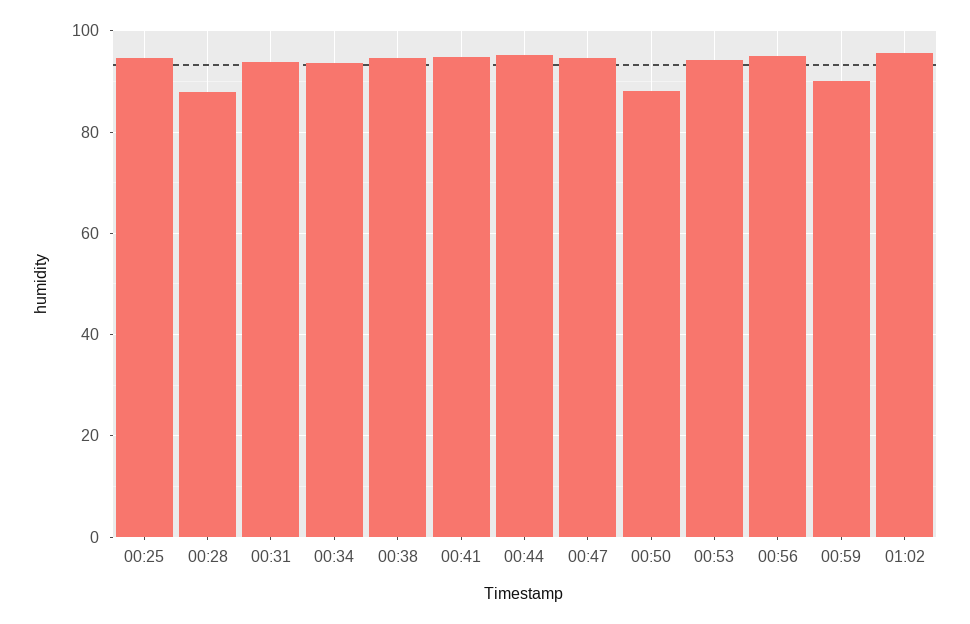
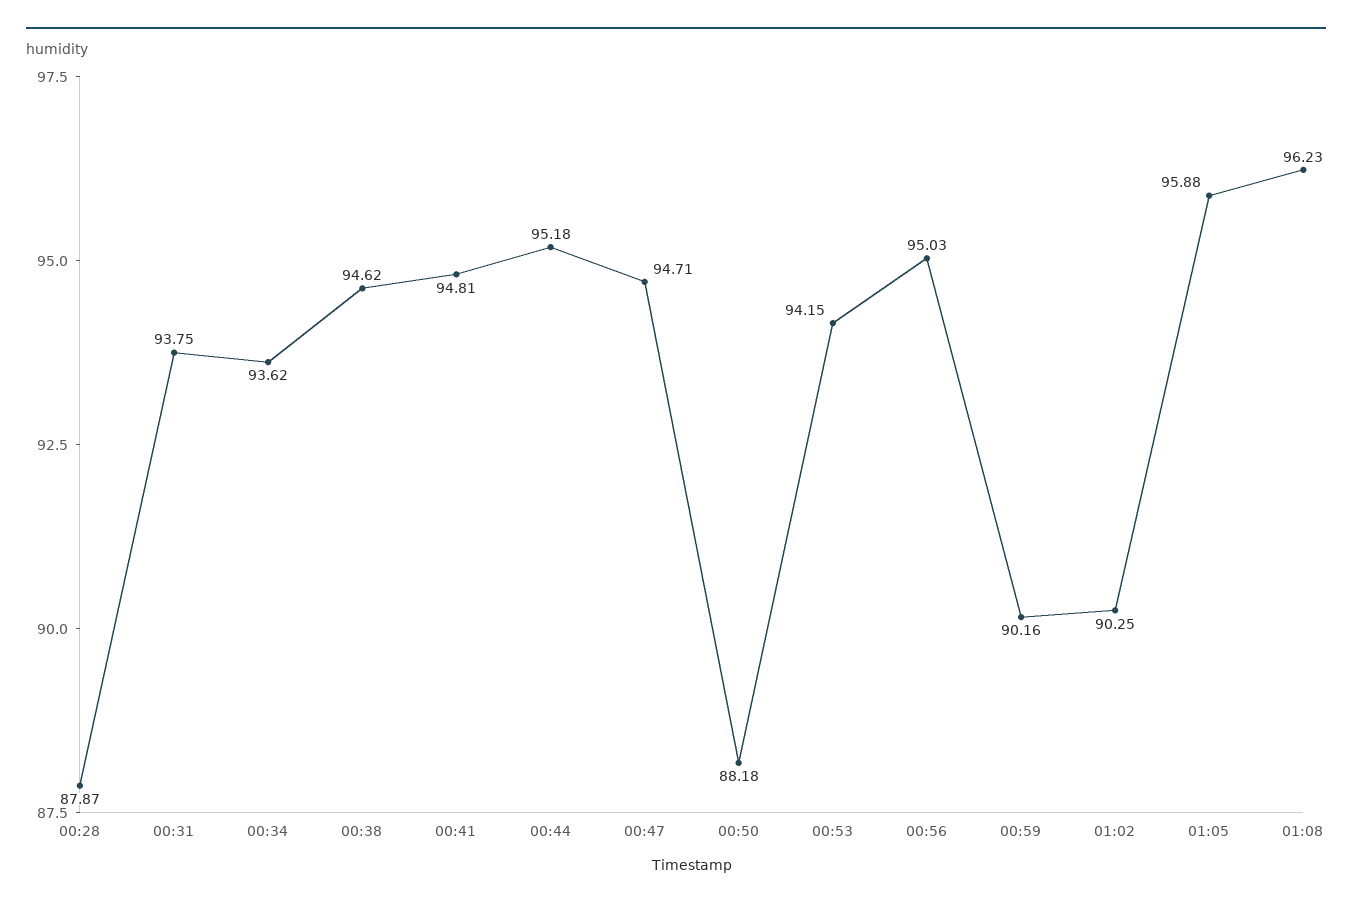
00:25: 94 -> none
01:02: 96 -> 90.25
01:05: none -> 95.88
01:08: none -> 96.23

